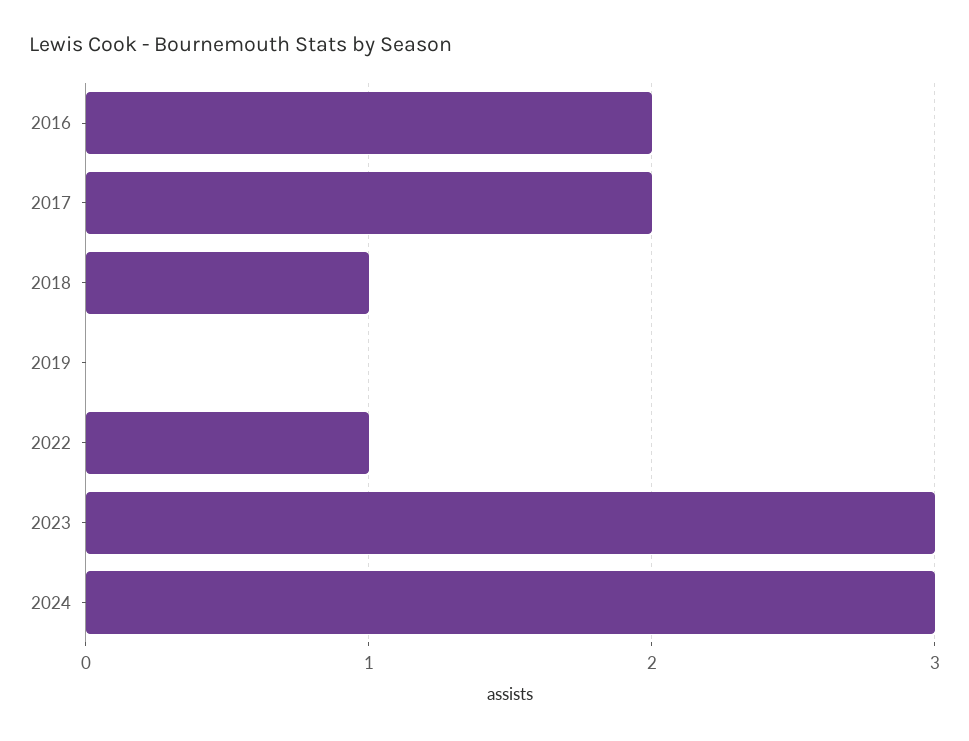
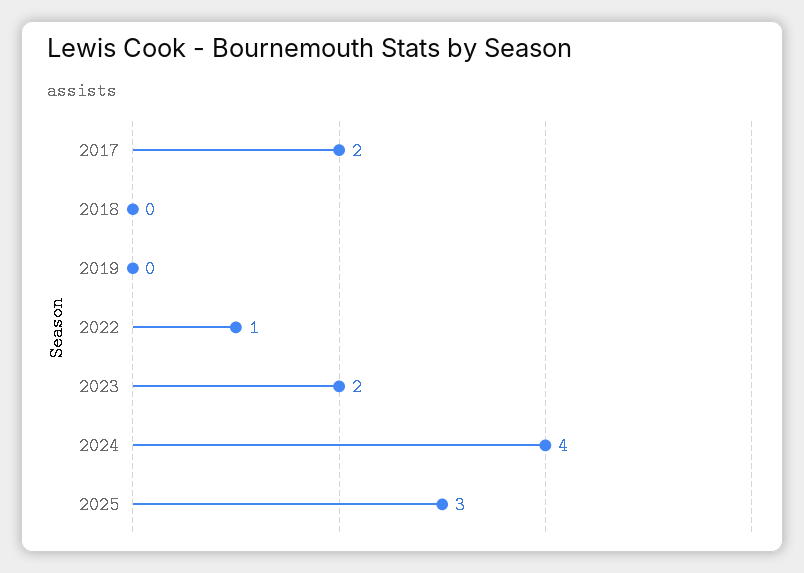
2016: 2 -> none
2018: 1 -> 0
2023: 3 -> 2
2024: 3 -> 4
2025: none -> 3

